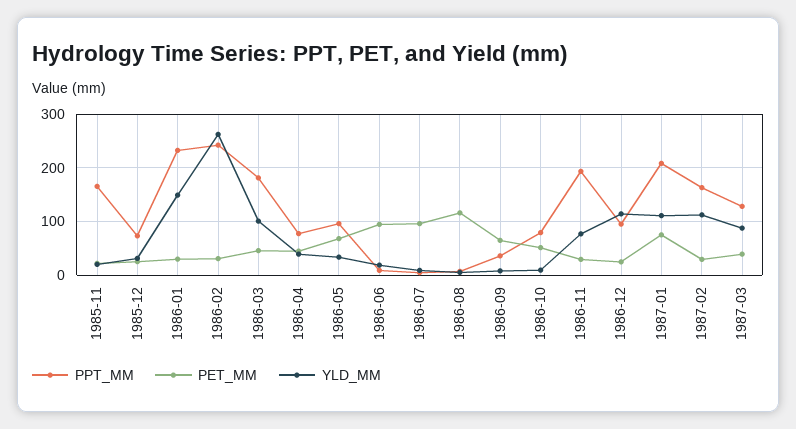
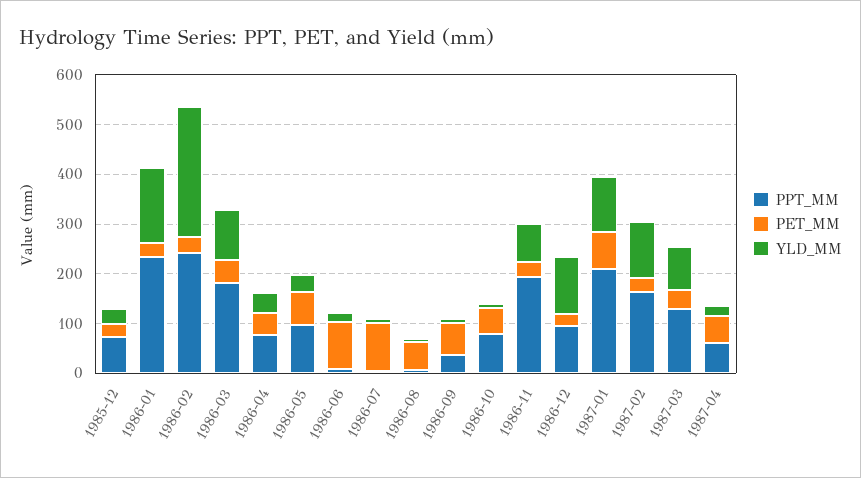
PPT_MM, 1985-11: 160 -> none
PET_MM, 1985-11: 20 -> none
YLD_MM, 1985-11: 20 -> none
PET_MM, 1986-08: 120 -> 60
PPT_MM, 1987-04: none -> 60
PET_MM, 1987-04: none -> 60
YLD_MM, 1987-04: none -> 20

